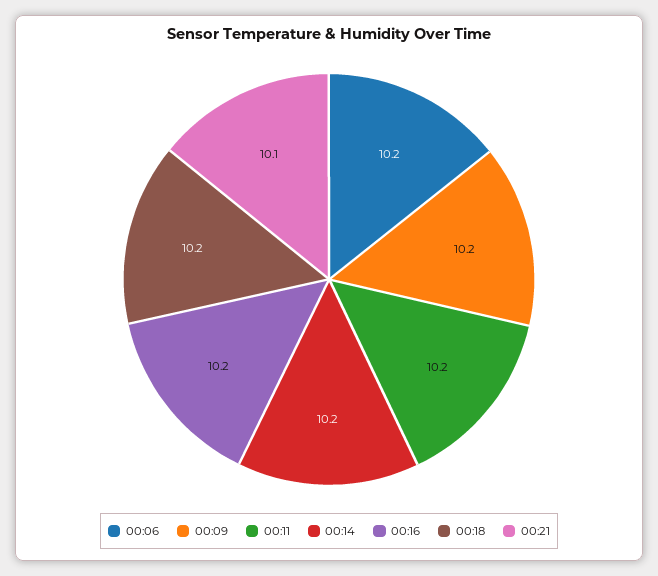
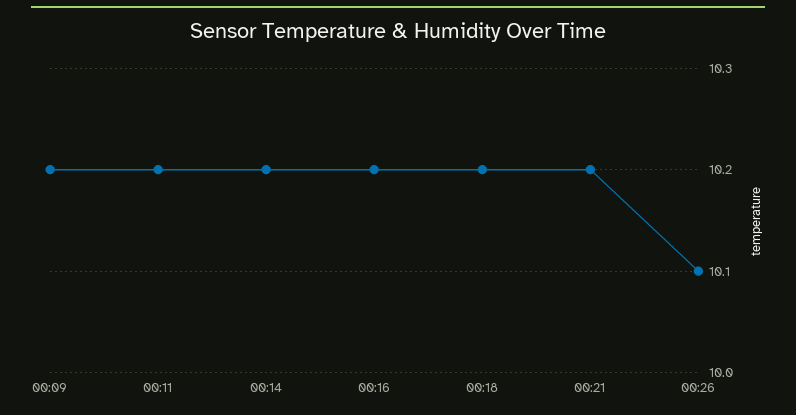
00:06: 10.2 -> none
00:21: 10.1 -> 10.2
00:26: none -> 10.1

